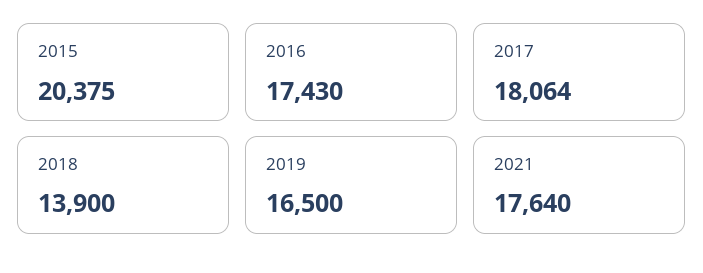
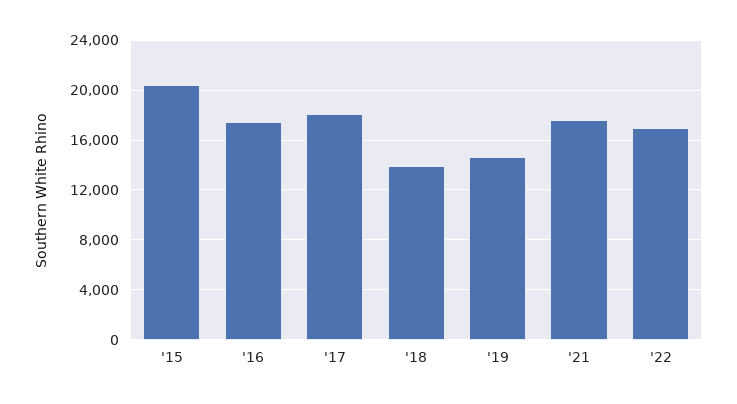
2019: 16500 -> 14500
'22: none -> 17000

